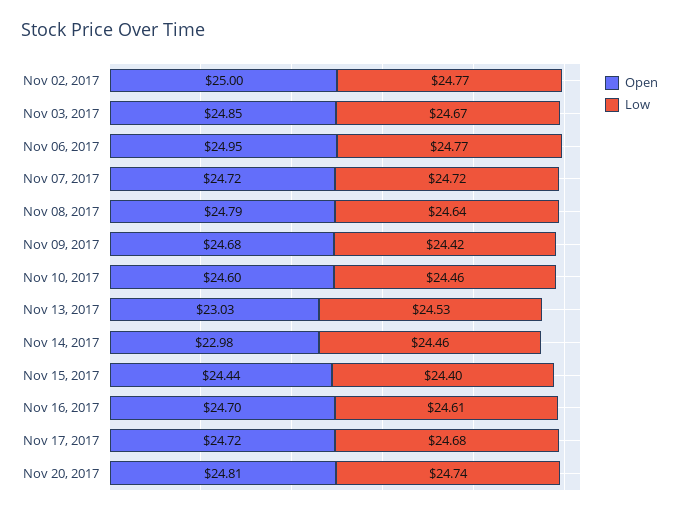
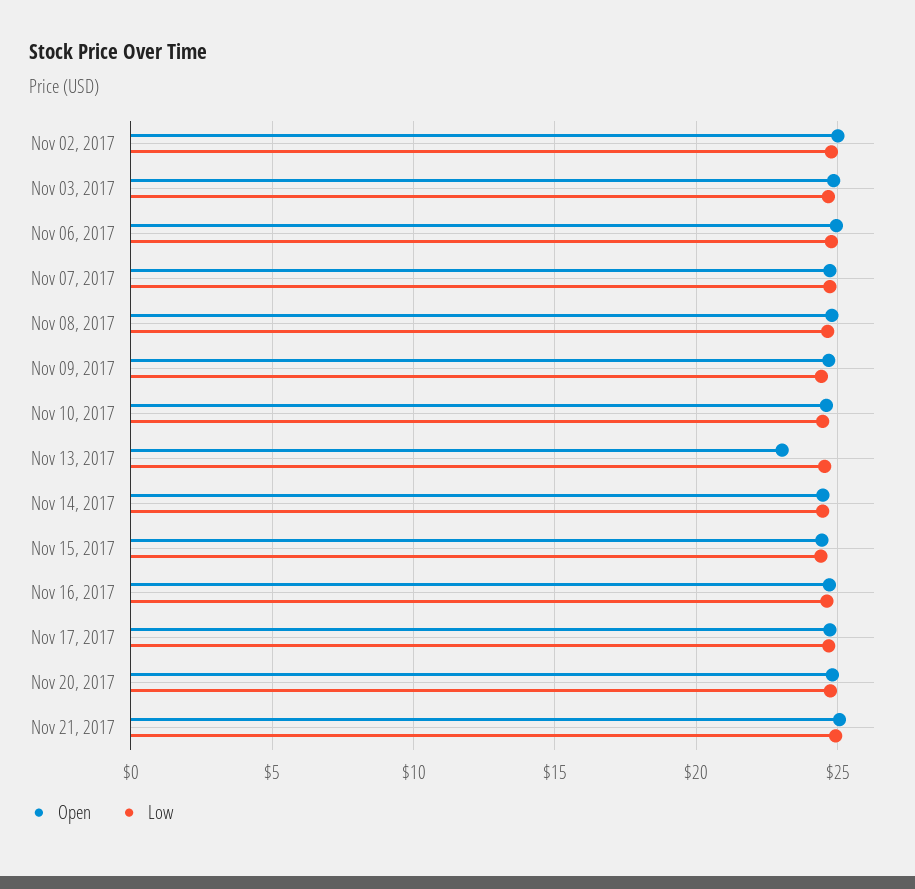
Open, Nov 14, 2017: 22.98 -> 24.5
Open, Nov 21, 2017: none -> 25
Low, Nov 21, 2017: none -> 25

